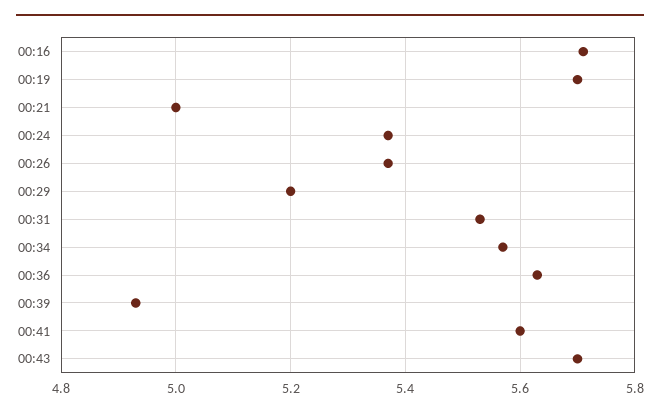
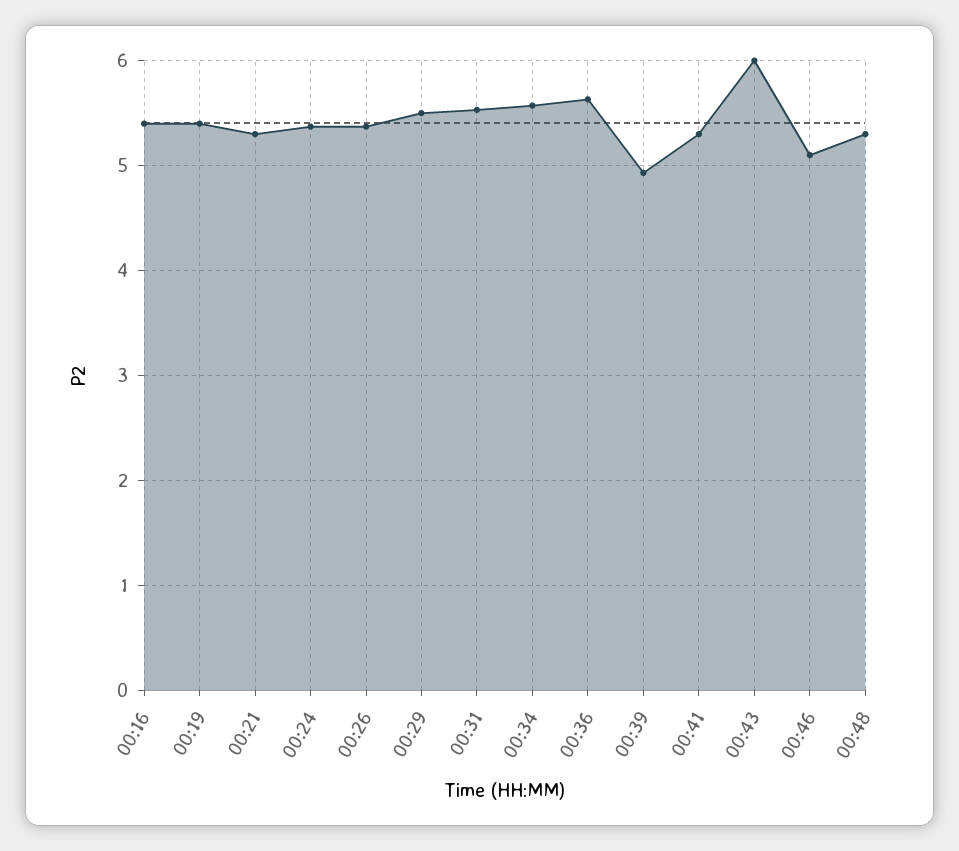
00:16: 5.7 -> 5.4
00:19: 5.7 -> 5.4
00:21: 5 -> 5.3
00:29: 5.2 -> 5.5
00:41: 5.6 -> 5.3
00:43: 5.7 -> 6
00:46: none -> 5.1
00:48: none -> 5.3

